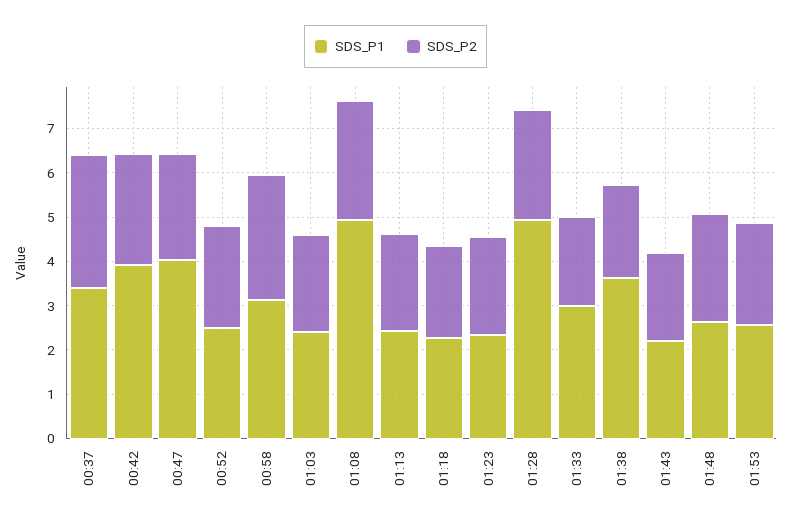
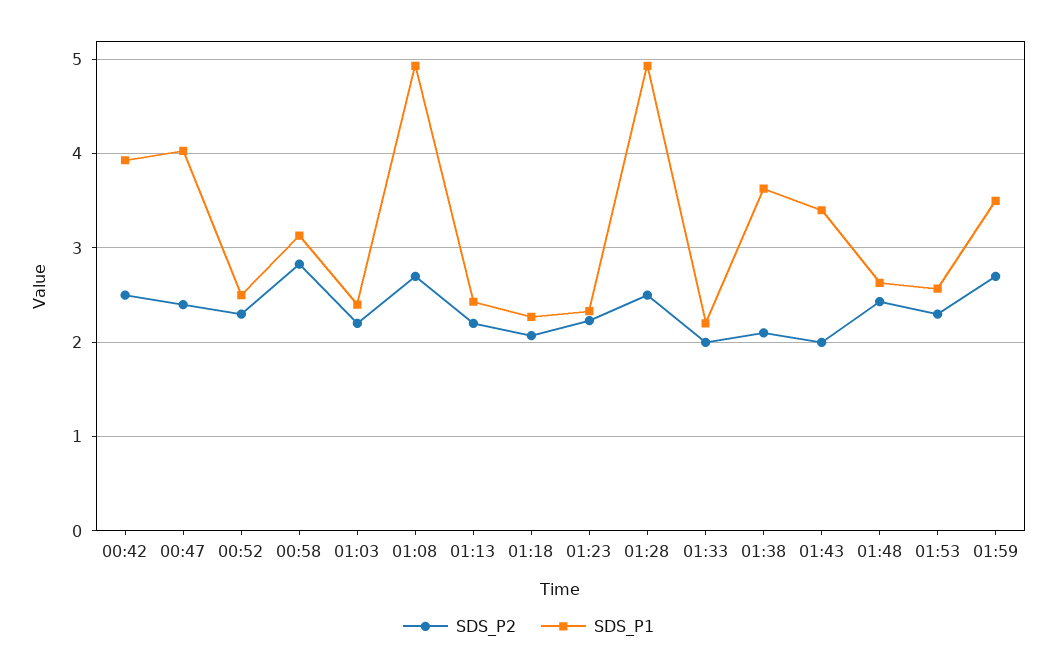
SDS_P1, 00:37: 3.4 -> none
SDS_P2, 00:37: 3 -> none
SDS_P1, 01:33: 3 -> 2.2
SDS_P1, 01:43: 2.2 -> 3.4
SDS_P2, 01:59: none -> 2.7
SDS_P1, 01:59: none -> 3.5

